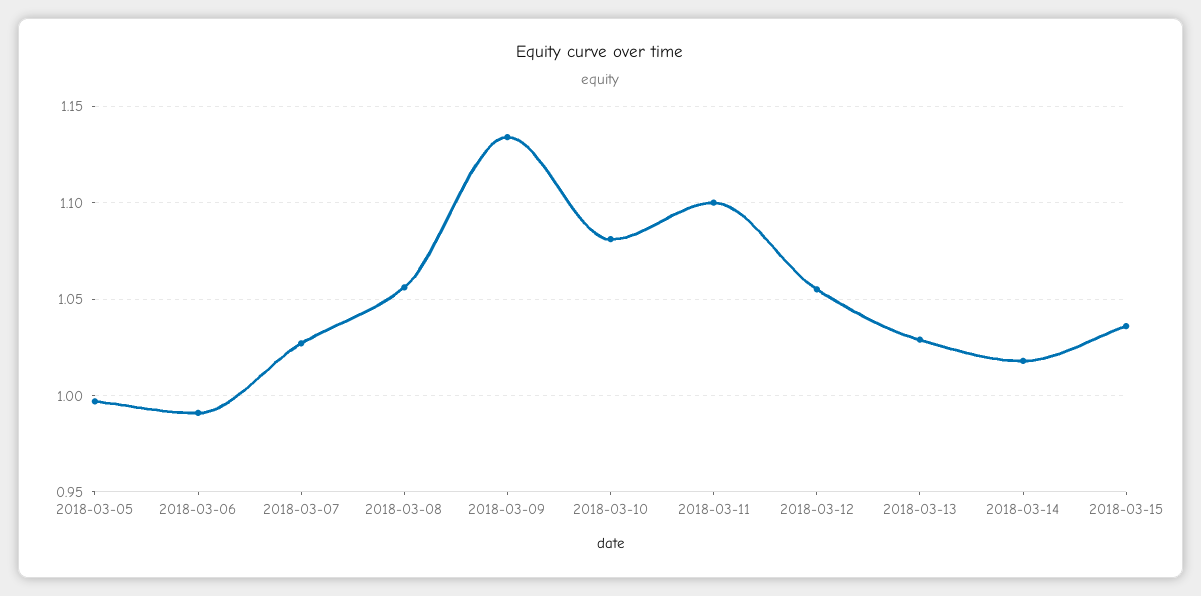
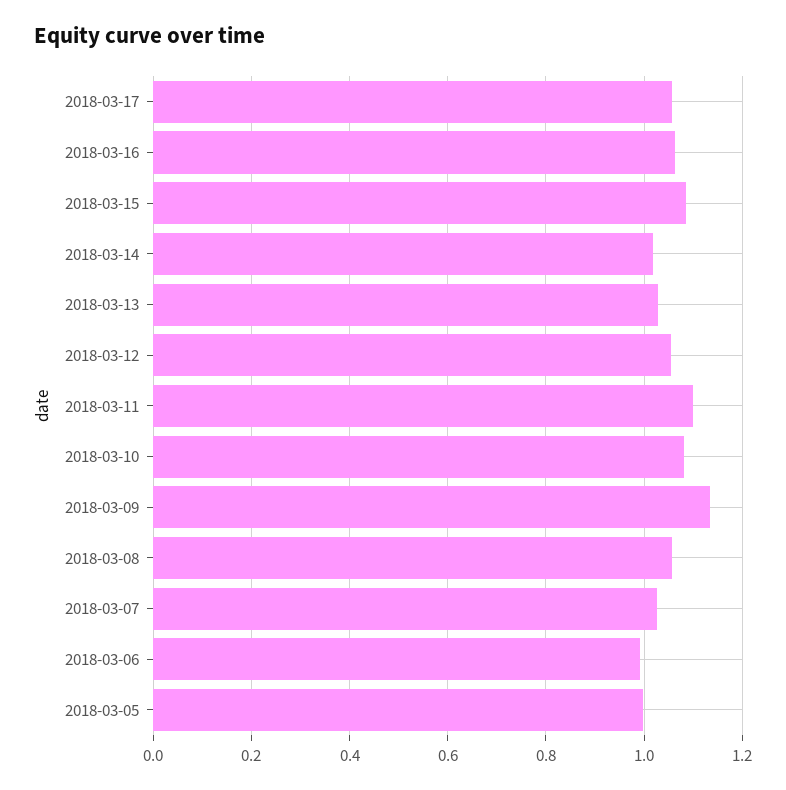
2018-03-15: 1.035 -> 1.08
2018-03-17: none -> 1.06
2018-03-16: none -> 1.06

